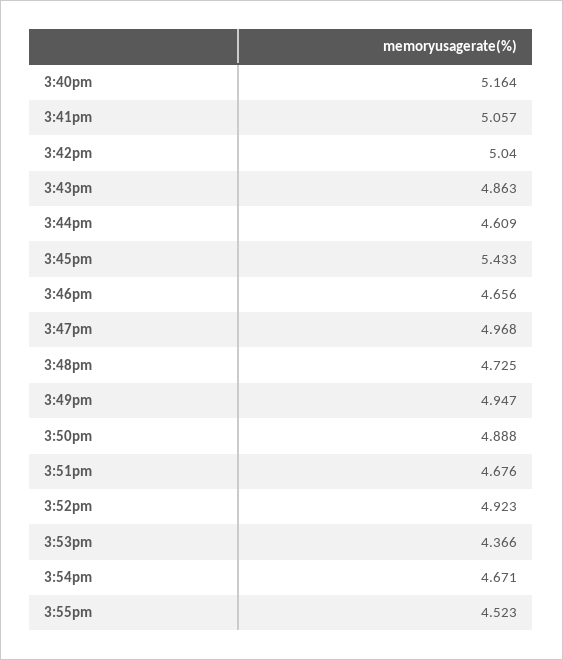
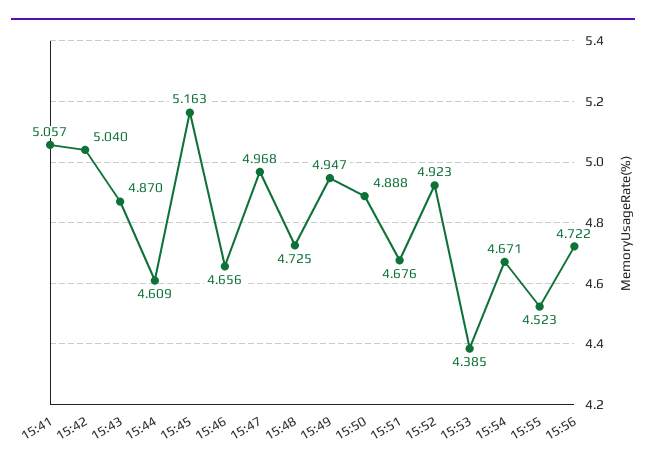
3:40pm: 5.164 -> none
3:43pm: 4.863 -> 4.87
3:45pm: 5.433 -> 5.163
3:53pm: 4.366 -> 4.385
15:56: none -> 4.722

